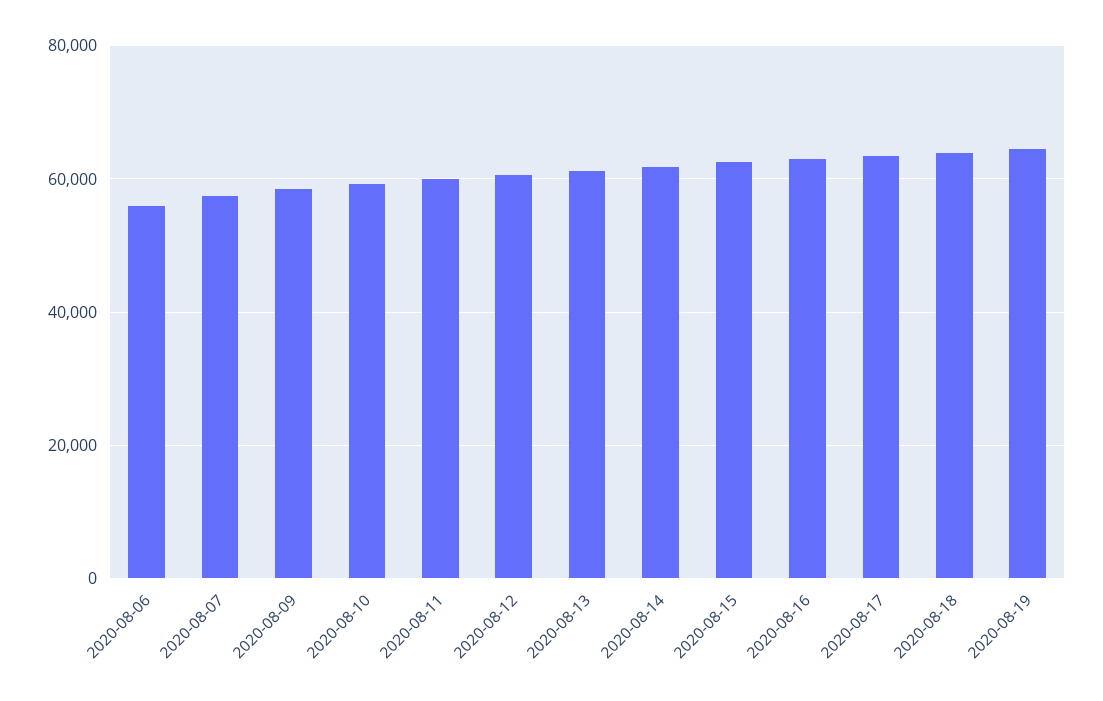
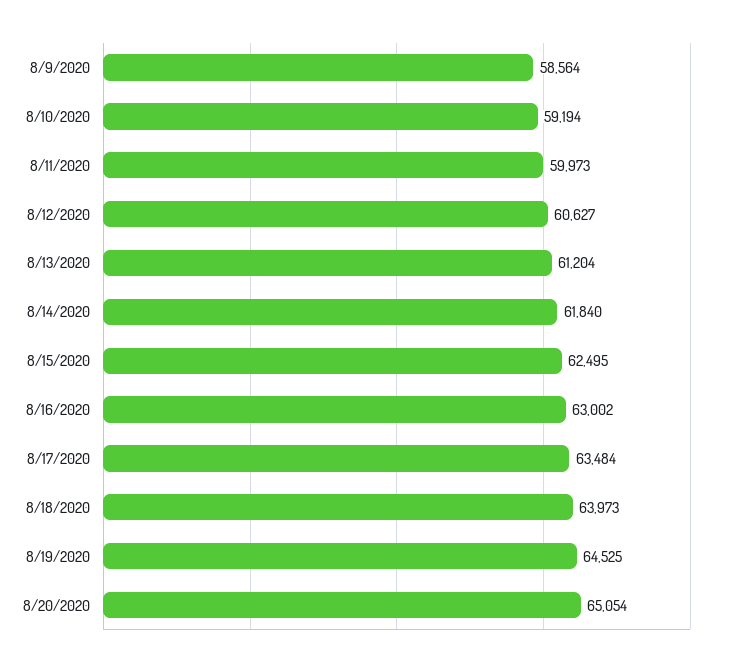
2020-08-06: 56000 -> none
2020-08-07: 58000 -> none
8/20/2020: none -> 65054

